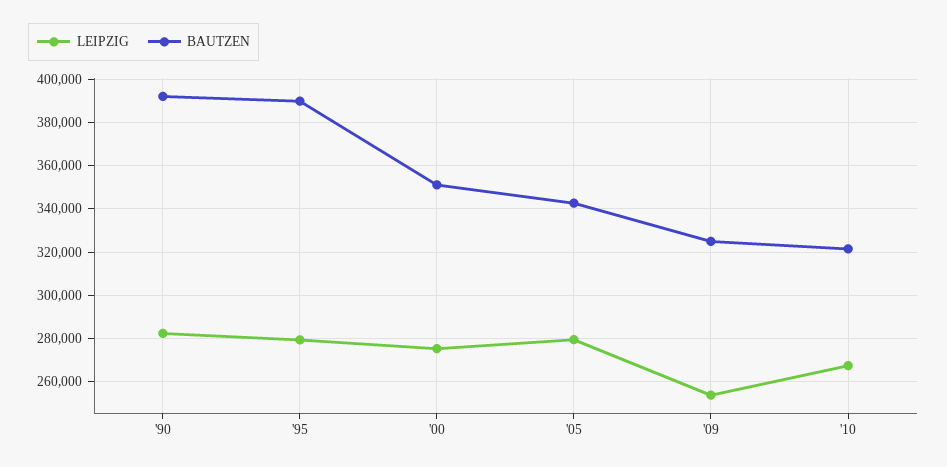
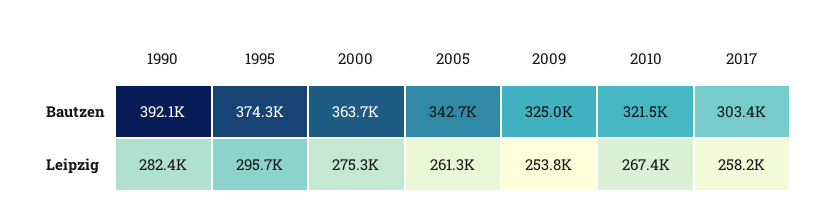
LEIPZIG, '95: 280000 -> 295700
BAUTZEN, '95: 390000 -> 374300
BAUTZEN, '00: 350000 -> 363700
LEIPZIG, '05: 280000 -> 261300
BAUTZEN, 2017: none -> 303400
LEIPZIG, 2017: none -> 258200

